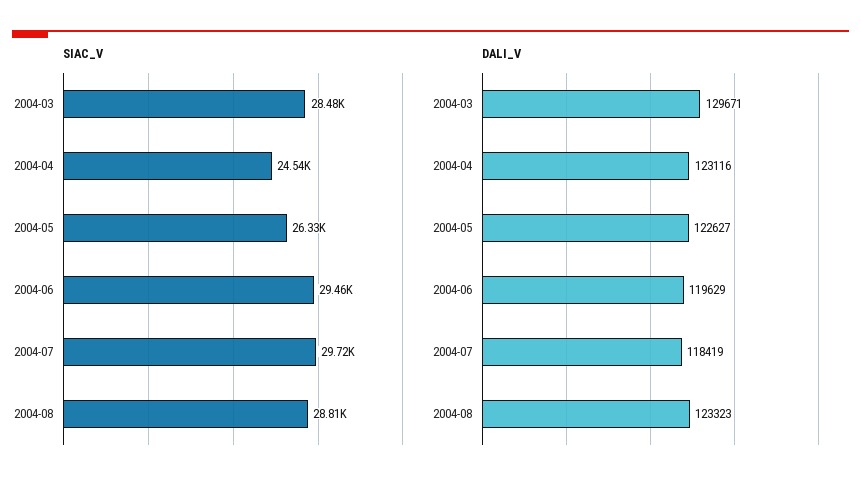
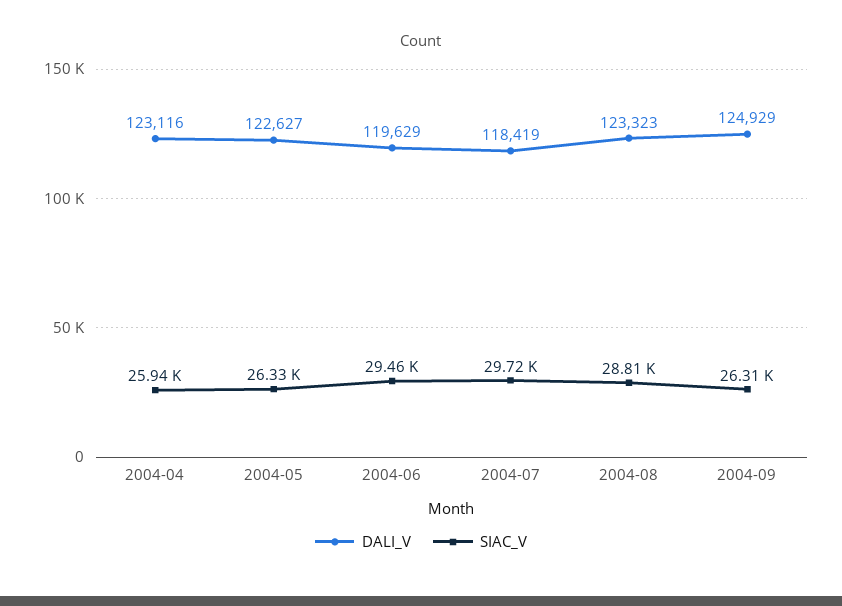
SIAC_V, 2004-03: 28480 -> none
SIAC_V, 2004-04: 24540 -> 25940
DALI_V, 2004-03: 129671 -> none
DALI_V, 2004-09: none -> 124929
SIAC_V, 2004-09: none -> 26310

